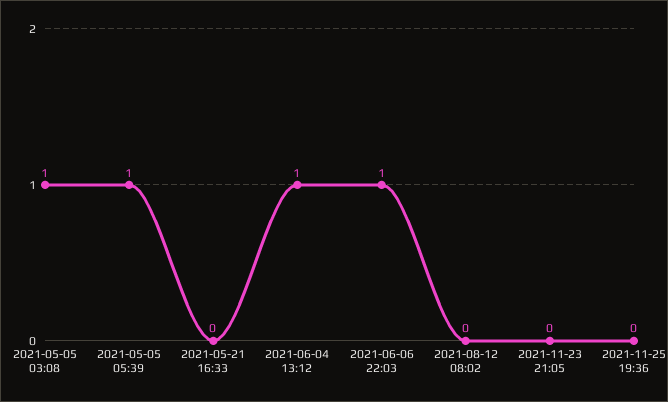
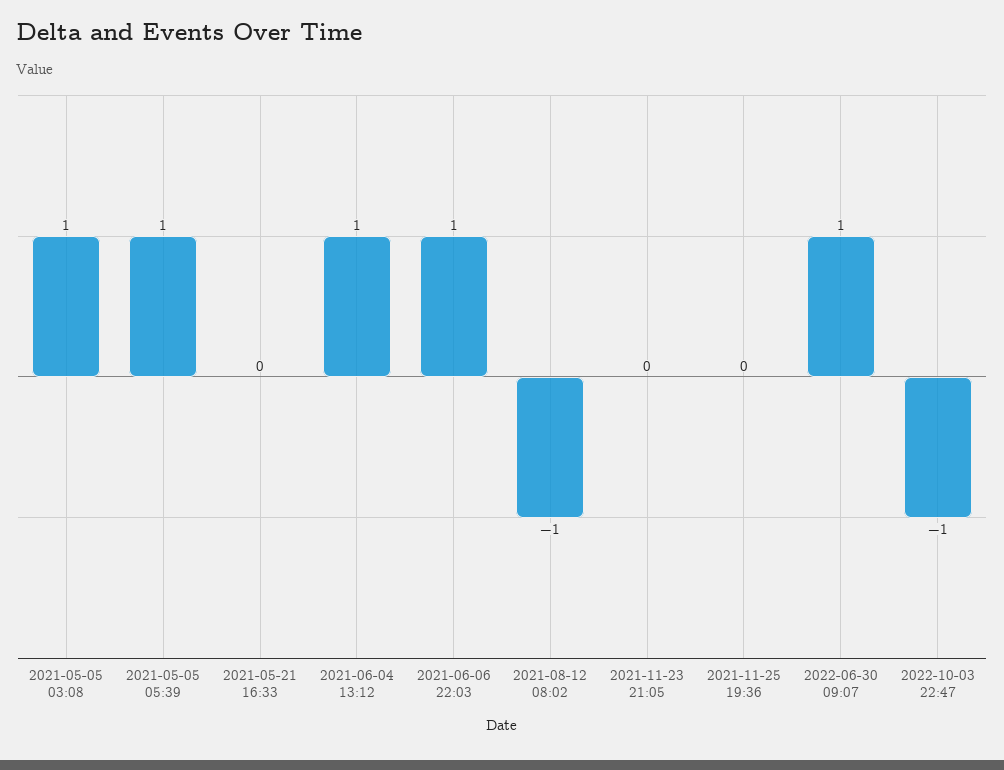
2021-08-12 08:02: 0 -> -1
2022-06-30 09:07: none -> 1
2022-10-03 22:47: none -> -1

